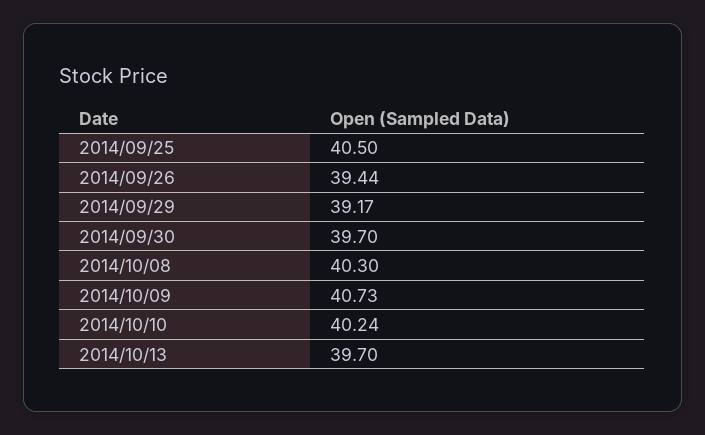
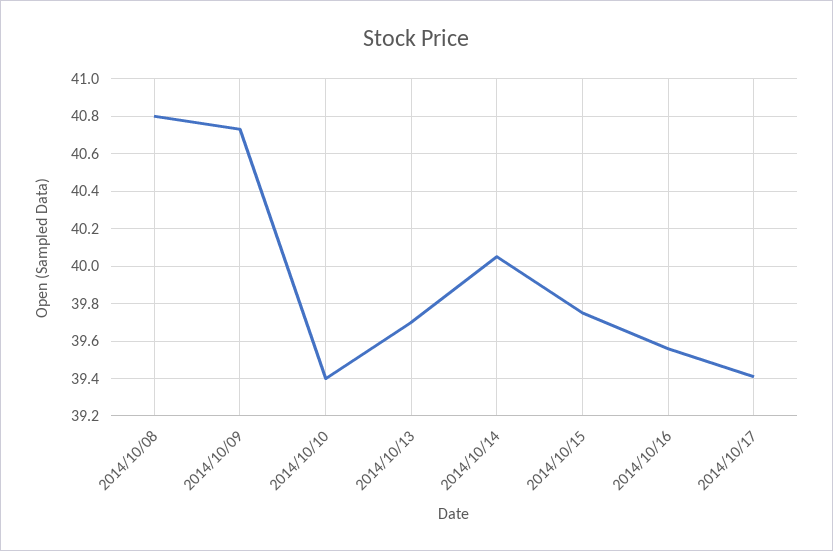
2014/09/25: 40.5 -> none
2014/09/26: 39.44 -> none
2014/09/29: 39.17 -> none
2014/09/30: 39.7 -> none
2014/10/08: 40.3 -> 40.8
2014/10/10: 40.24 -> 39.4
2014/10/14: none -> 40.05
2014/10/15: none -> 39.75
2014/10/16: none -> 39.55
2014/10/17: none -> 39.4

